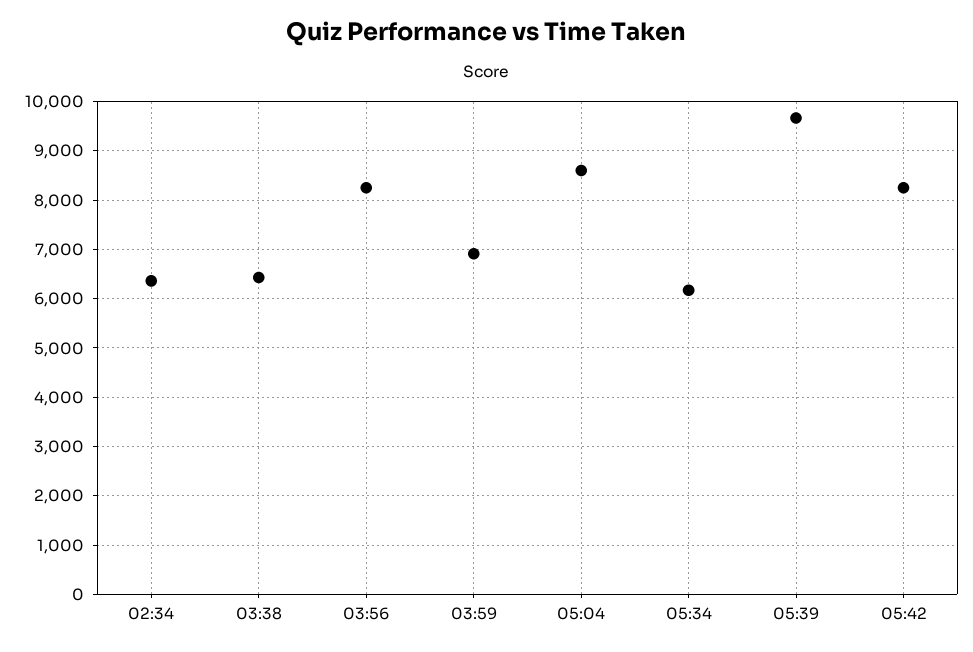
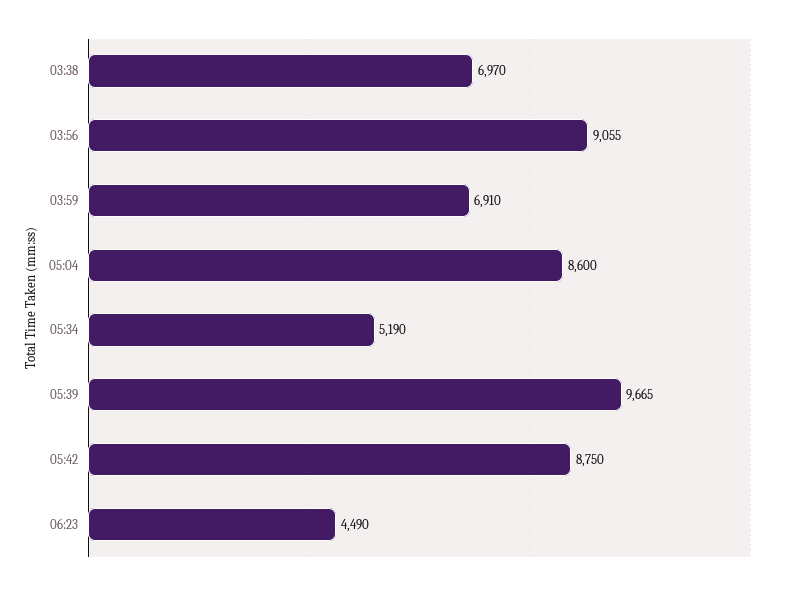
02:34: 6400 -> none
03:38: 6400 -> 6970
03:56: 8200 -> 9055
05:34: 6200 -> 5190
05:42: 8200 -> 8750
06:23: none -> 4490

